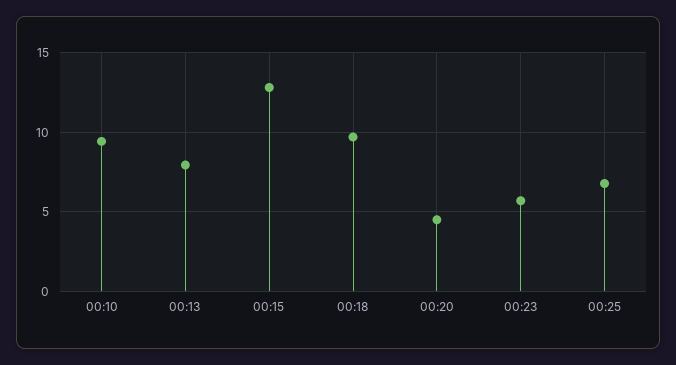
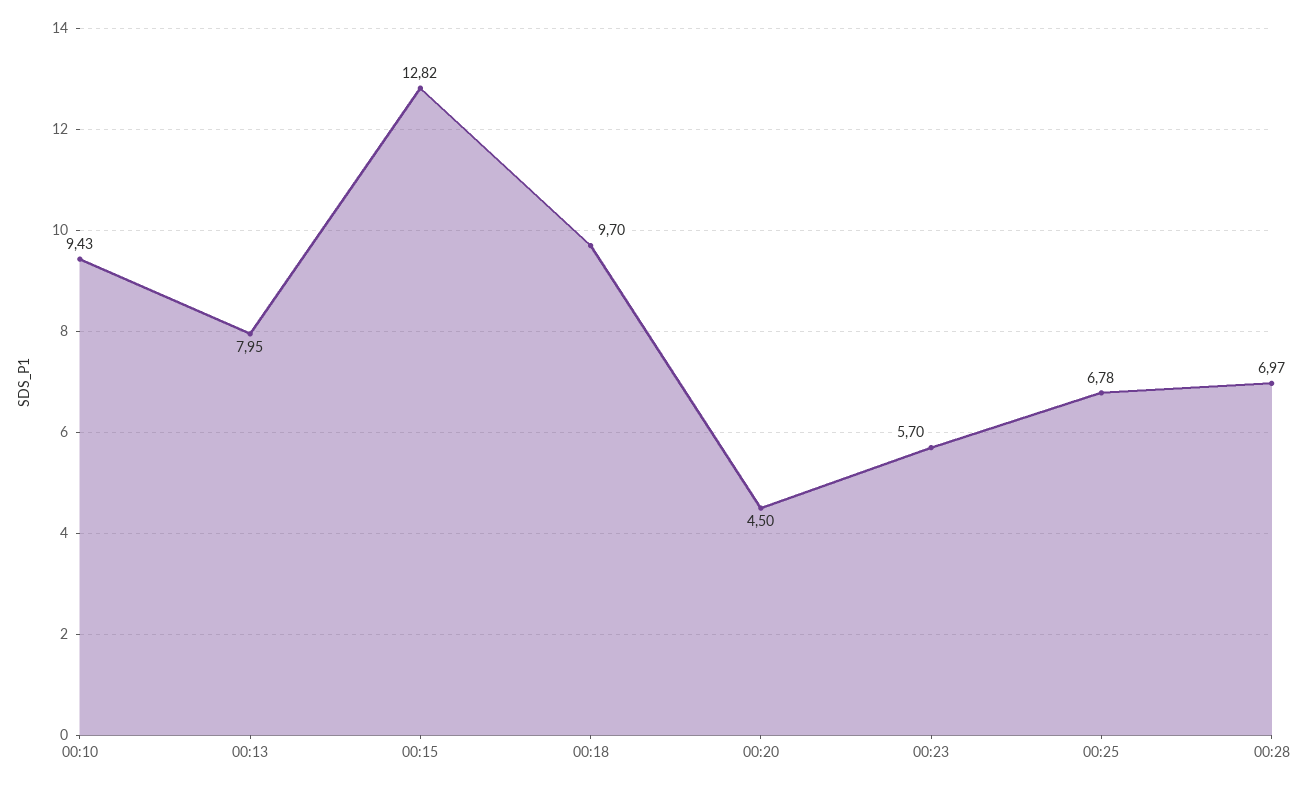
00:28: none -> 6.97

